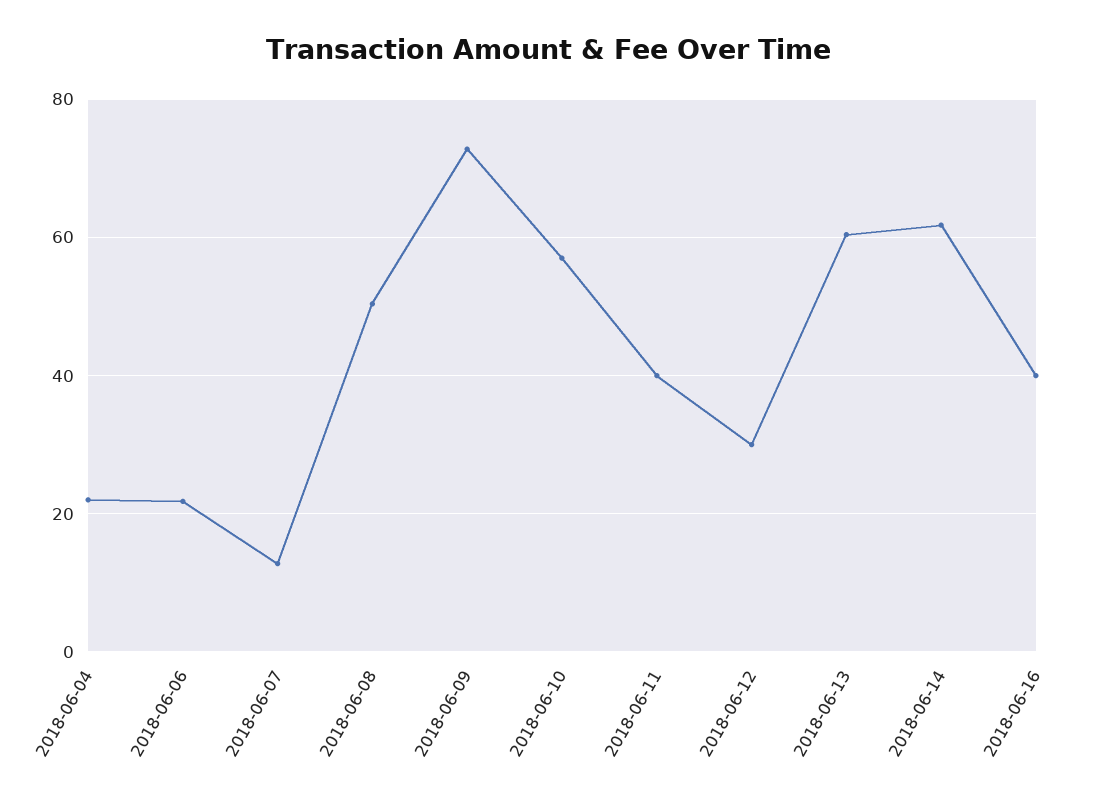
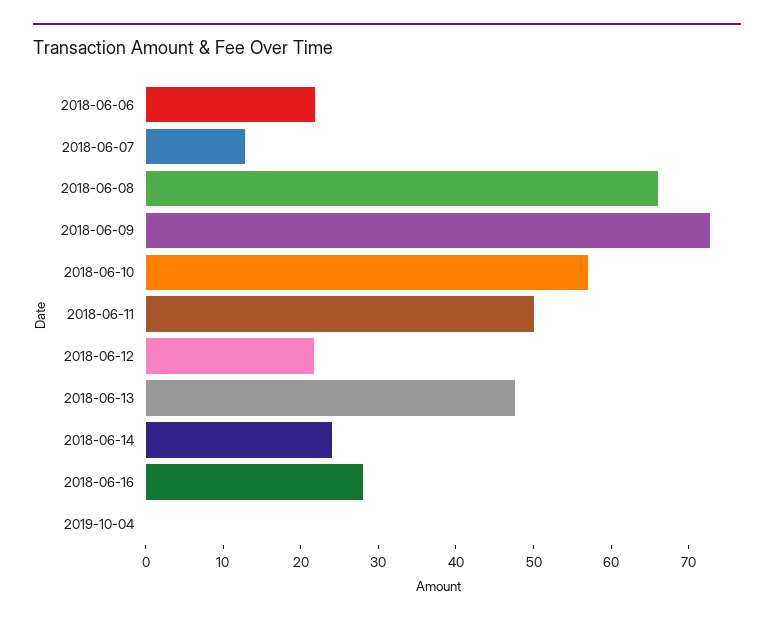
2018-06-04: 22 -> none
2018-06-08: 50 -> 66
2018-06-11: 40 -> 50
2018-06-12: 30 -> 22
2018-06-13: 60 -> 48
2018-06-14: 62 -> 24
2018-06-16: 40 -> 28
2019-10-04: none -> 0

